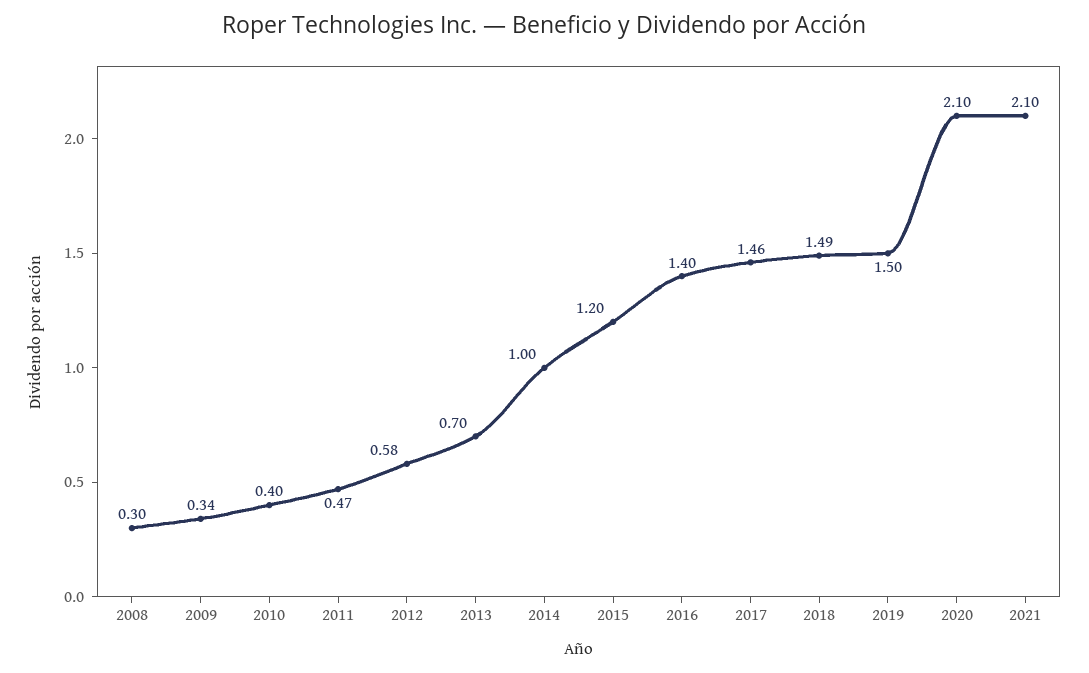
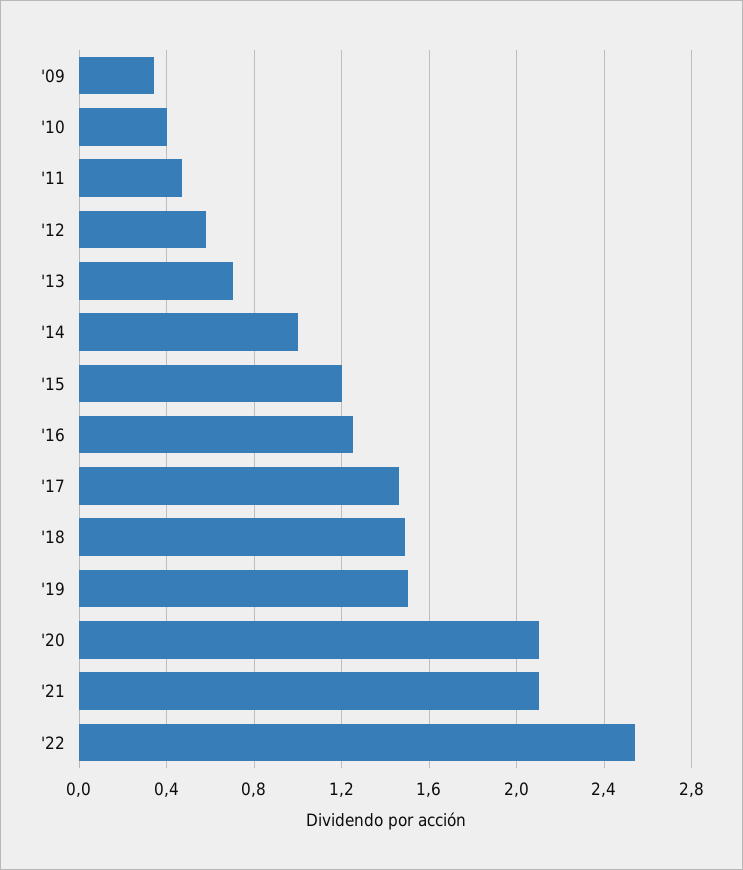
2008: 0.3 -> none
2016: 1.4 -> 1.25
'22: none -> 2.55

